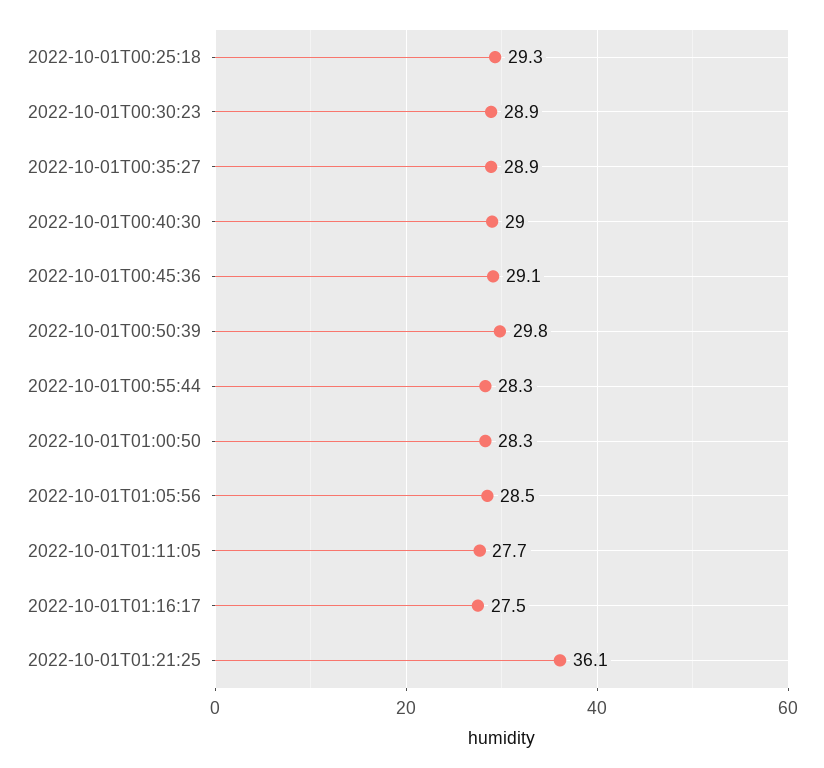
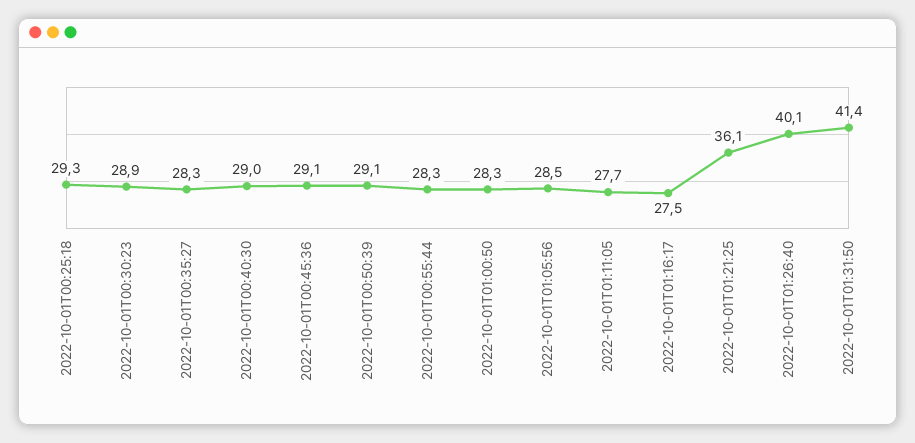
2022-10-01T00:35:27: 28.9 -> 28.3
2022-10-01T00:50:39: 29.8 -> 29.1
2022-10-01T01:26:40: none -> 40.1
2022-10-01T01:31:50: none -> 41.4

